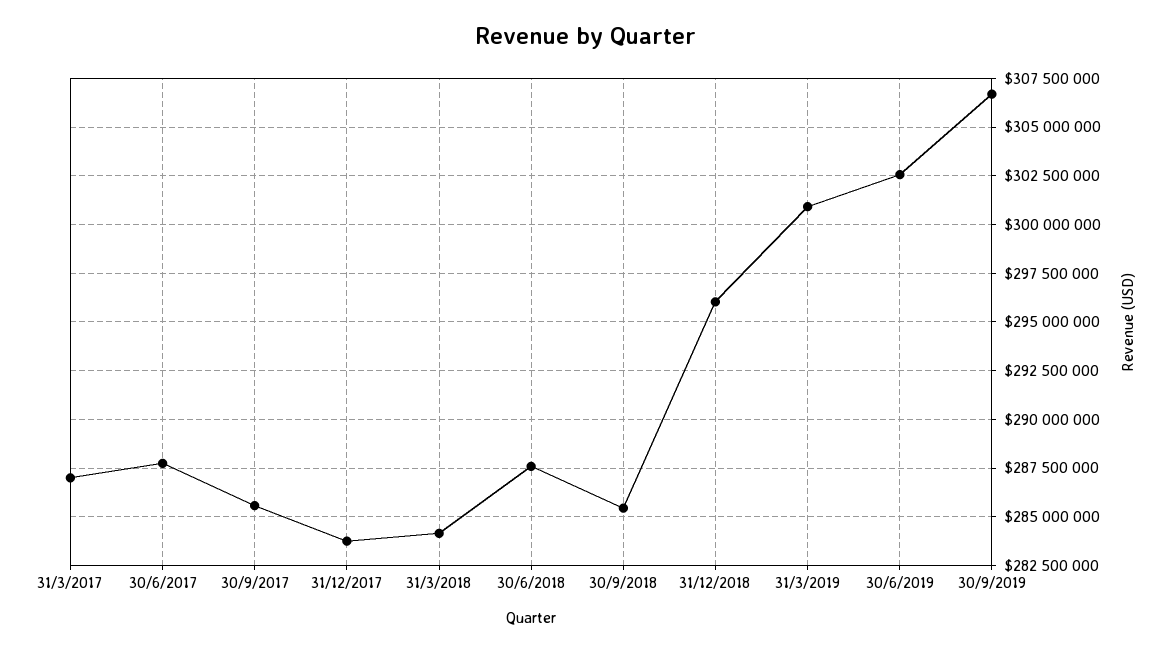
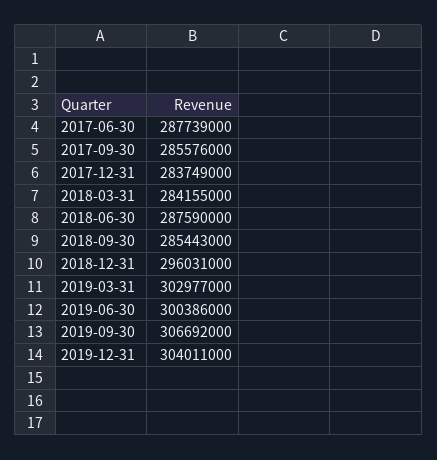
31/3/2017: 287000000 -> none
31/3/2019: 301000000 -> 302977000
30/6/2019: 302500000 -> 300386000
2019-12-31: none -> 304011000

